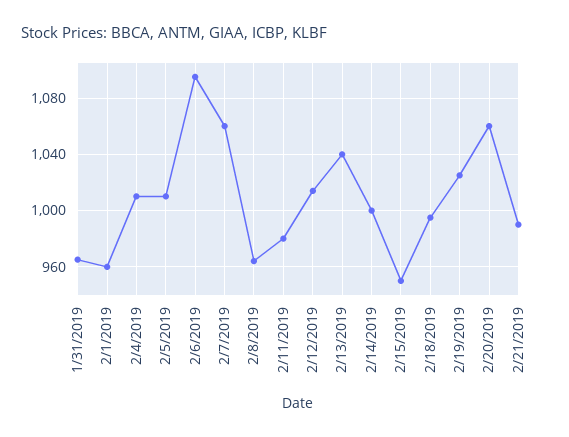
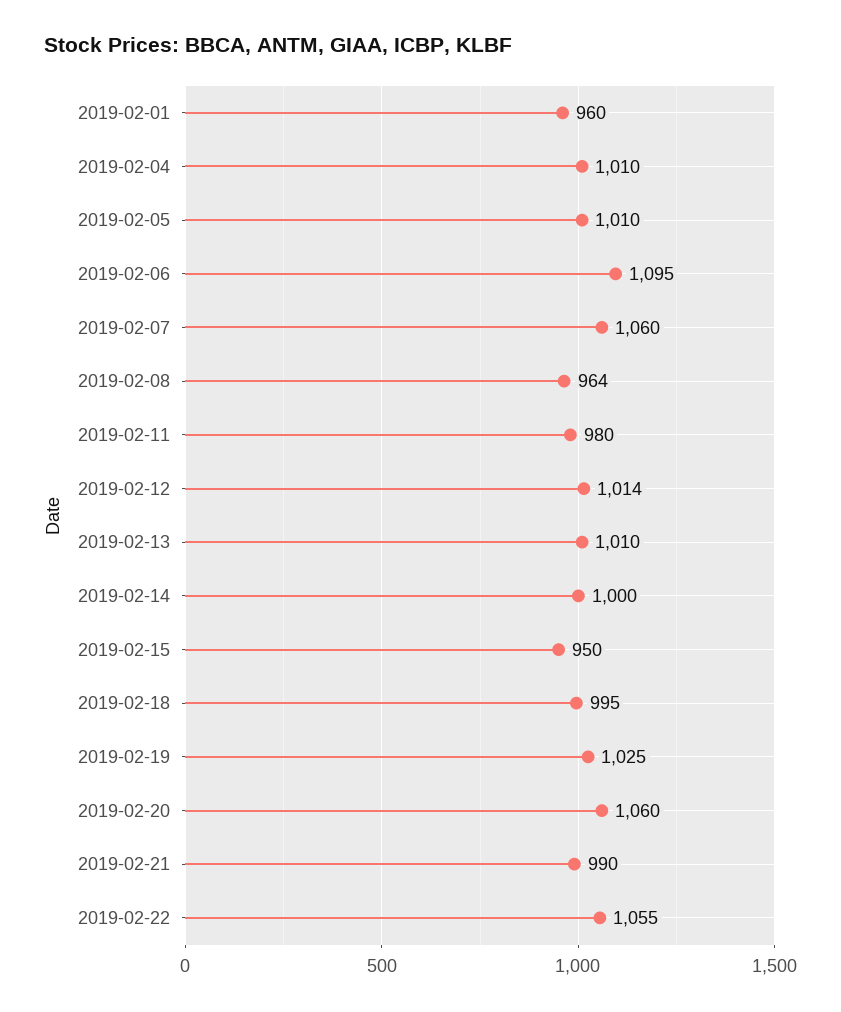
1/31/2019: 965 -> none
2/13/2019: 1040 -> 1010
2019-02-22: none -> 1055

